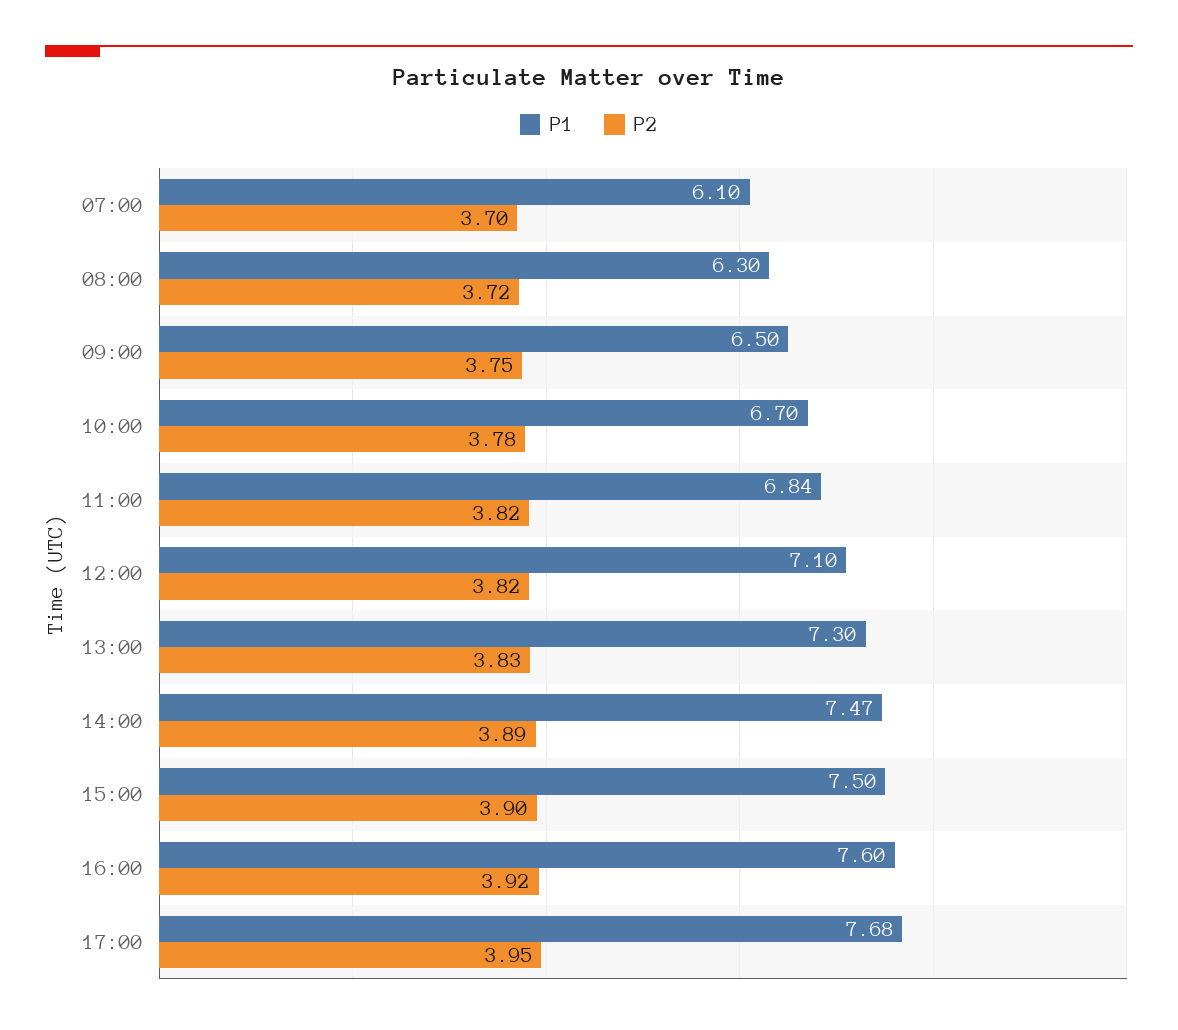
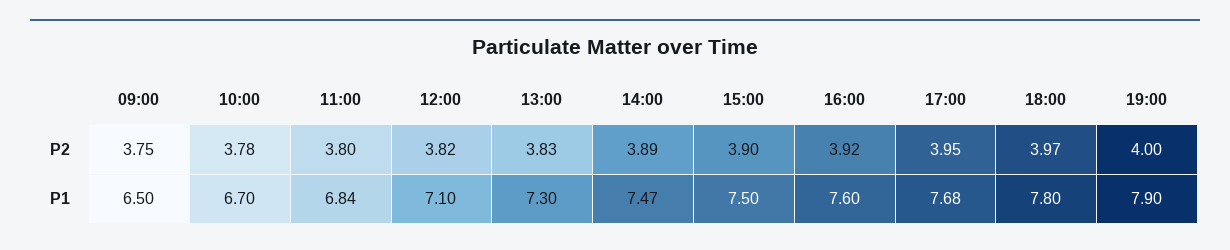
P1, 07:00: 6.1 -> none
P2, 07:00: 3.7 -> none
P1, 08:00: 6.3 -> none
P2, 08:00: 3.72 -> none
P2, 11:00: 3.82 -> 3.8
P2, 18:00: none -> 3.97
P2, 19:00: none -> 4
P1, 18:00: none -> 7.8
P1, 19:00: none -> 7.9

